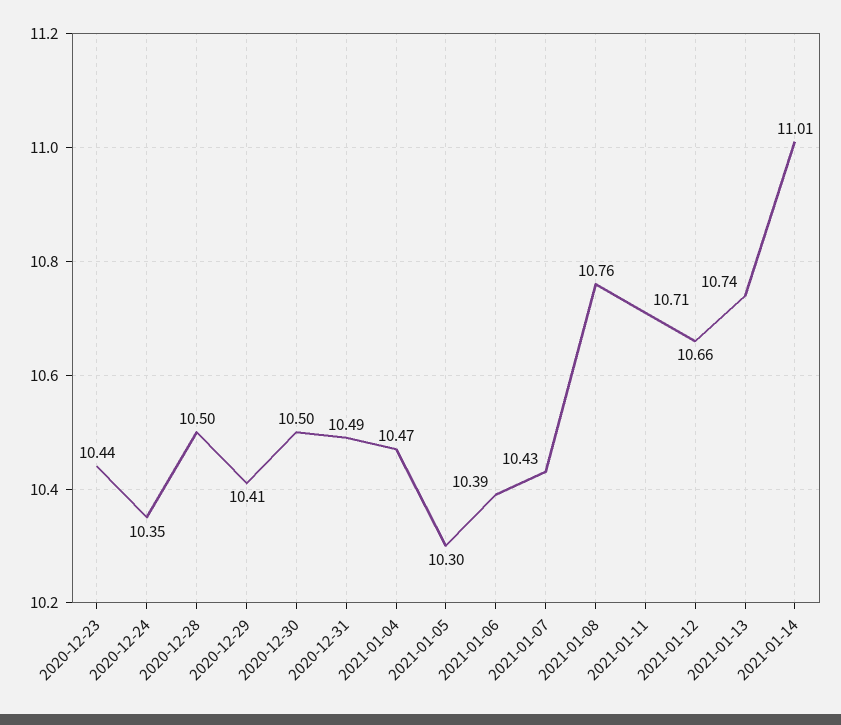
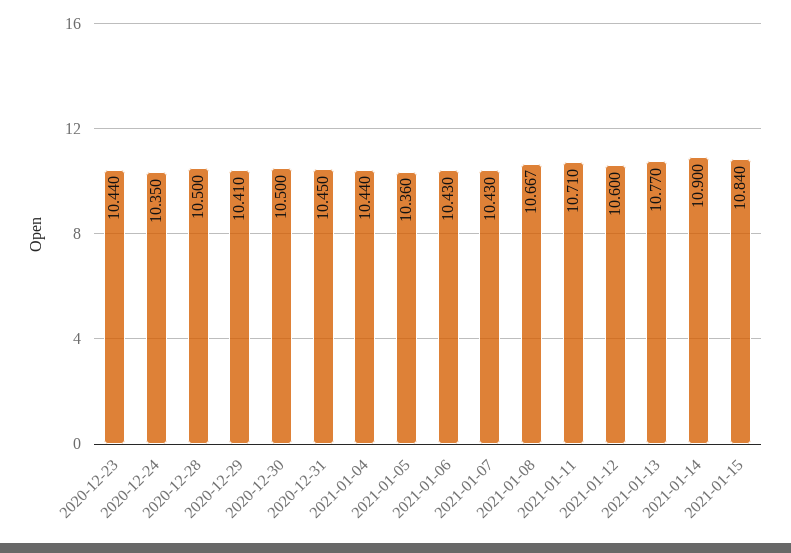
2020-12-31: 10.49 -> 10.45
2021-01-04: 10.47 -> 10.44
2021-01-05: 10.3 -> 10.36
2021-01-06: 10.39 -> 10.43
2021-01-08: 10.76 -> 10.667
2021-01-12: 10.66 -> 10.6
2021-01-13: 10.74 -> 10.77
2021-01-14: 11.01 -> 10.9
2021-01-15: none -> 10.84

